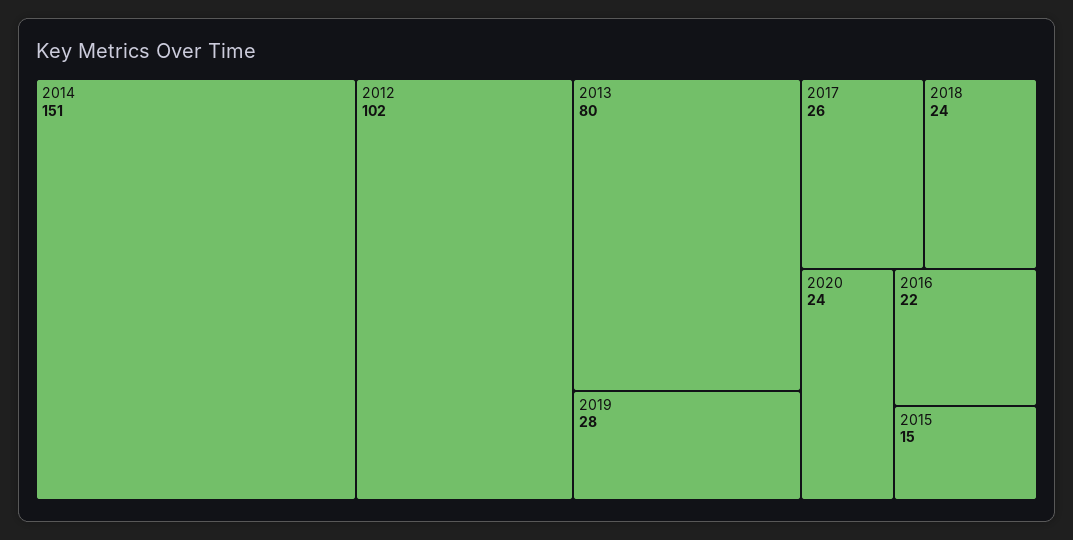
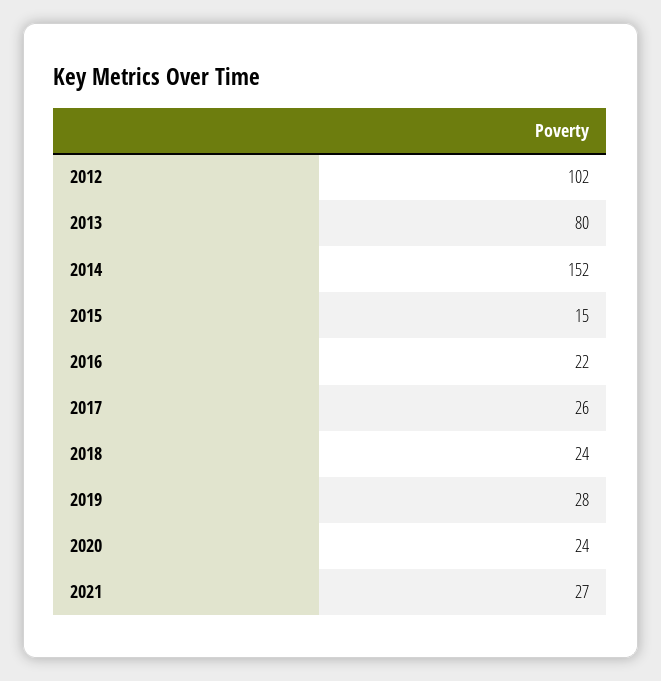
2014: 151 -> 152
2021: none -> 27

